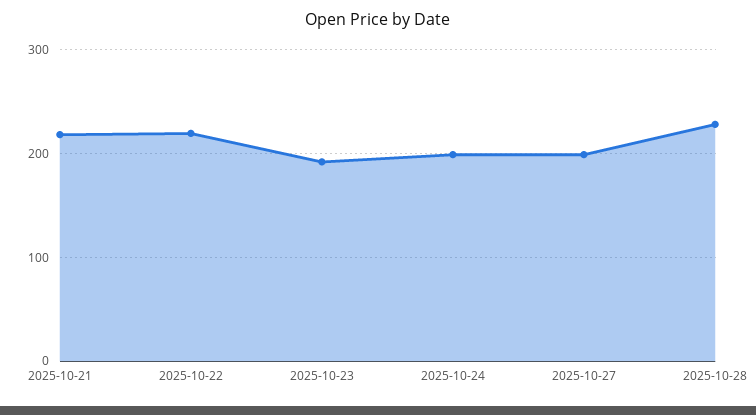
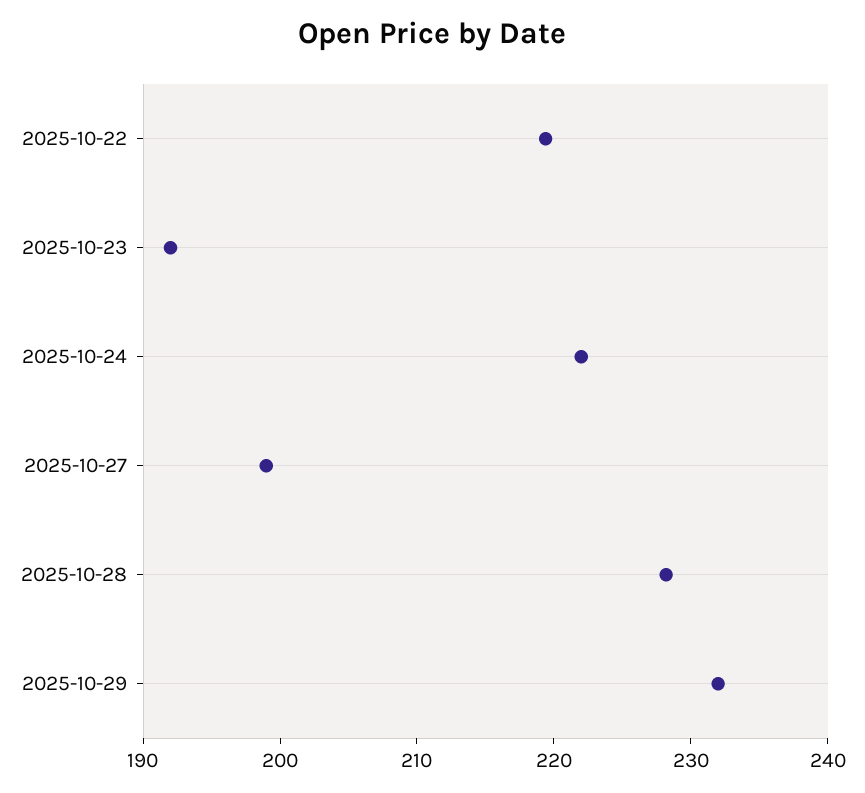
2025-10-21: 220 -> none
2025-10-24: 200 -> 222
2025-10-29: none -> 232

